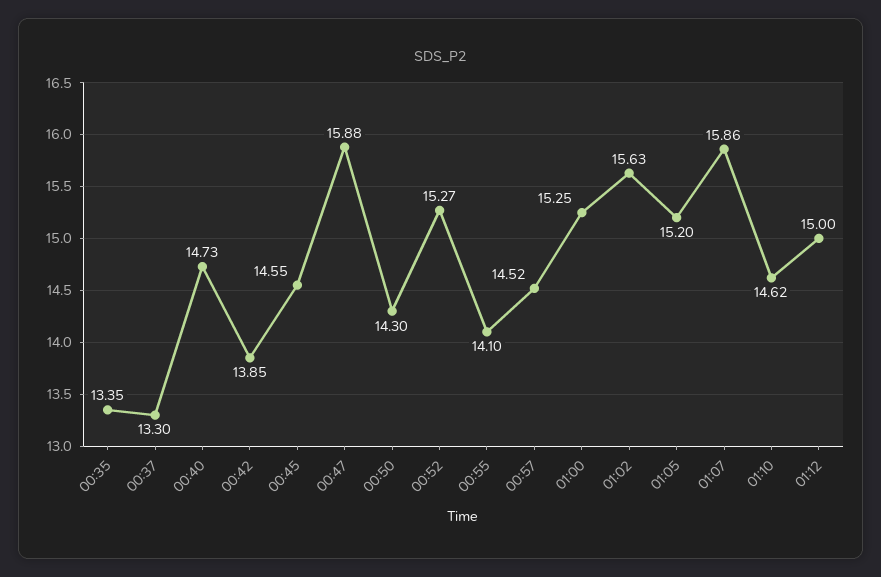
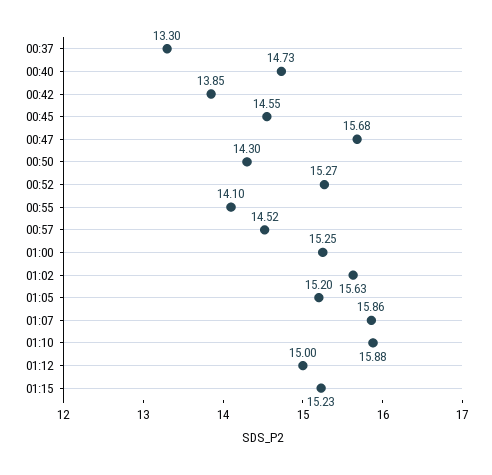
00:35: 13.35 -> none
00:47: 15.88 -> 15.68
01:10: 14.62 -> 15.88
01:15: none -> 15.23

